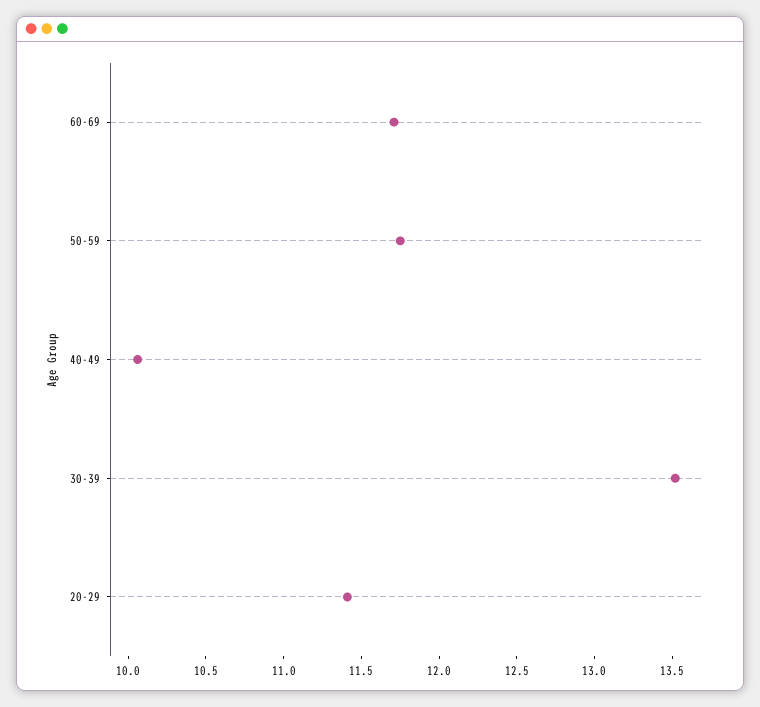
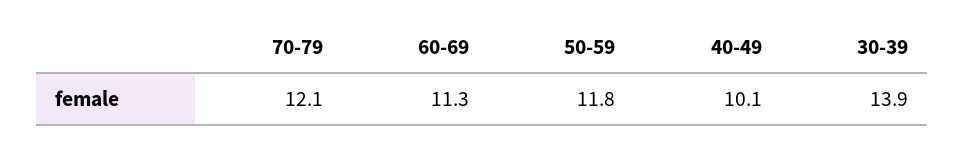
60-69: 11.7 -> 11.3
30-39: 13.5 -> 13.9
20-29: 11.4 -> none
70-79: none -> 12.1

